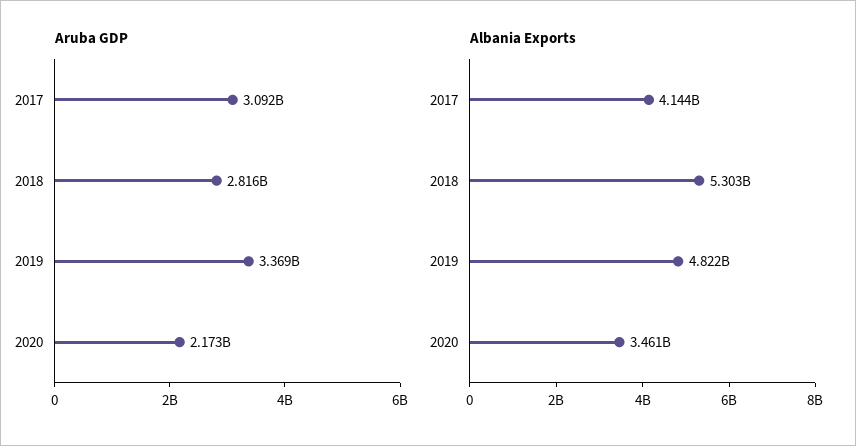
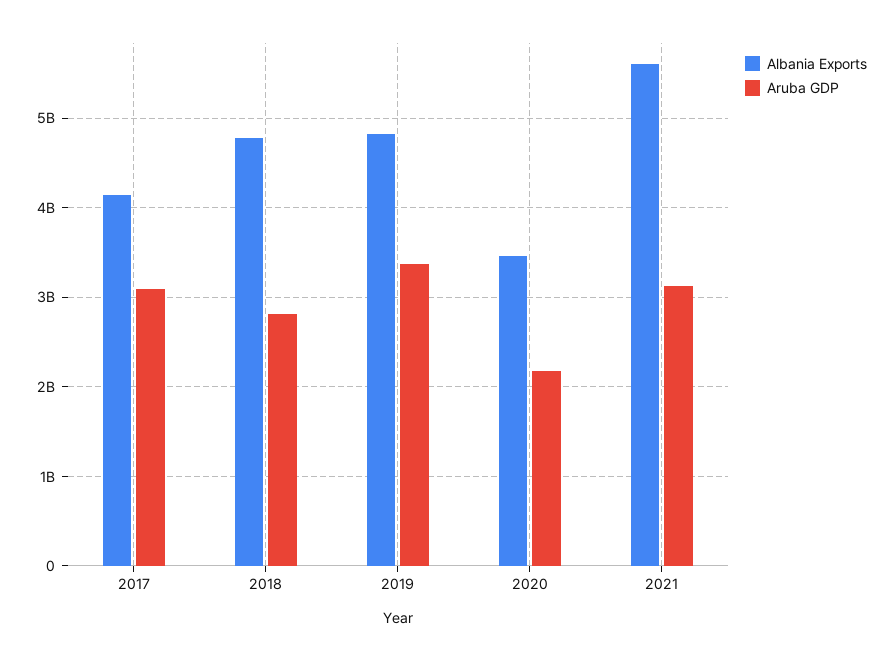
Albania Exports, 2018: 5303000000 -> 4800000000
Albania Exports, 2021: none -> 5600000000
Aruba GDP, 2021: none -> 3100000000

